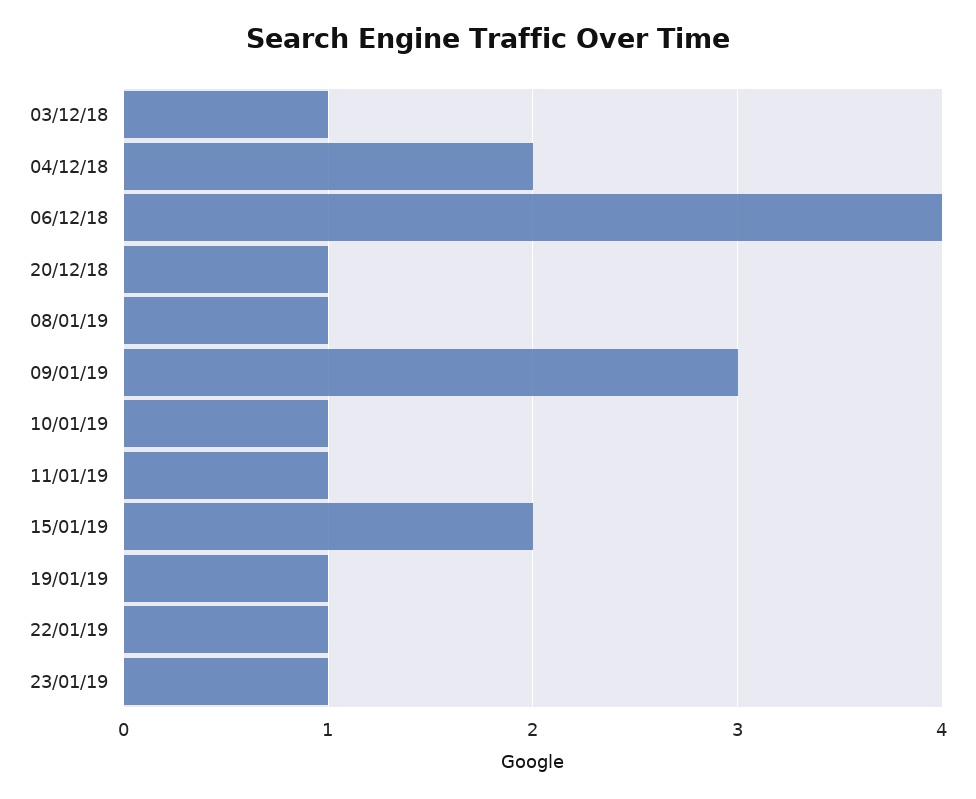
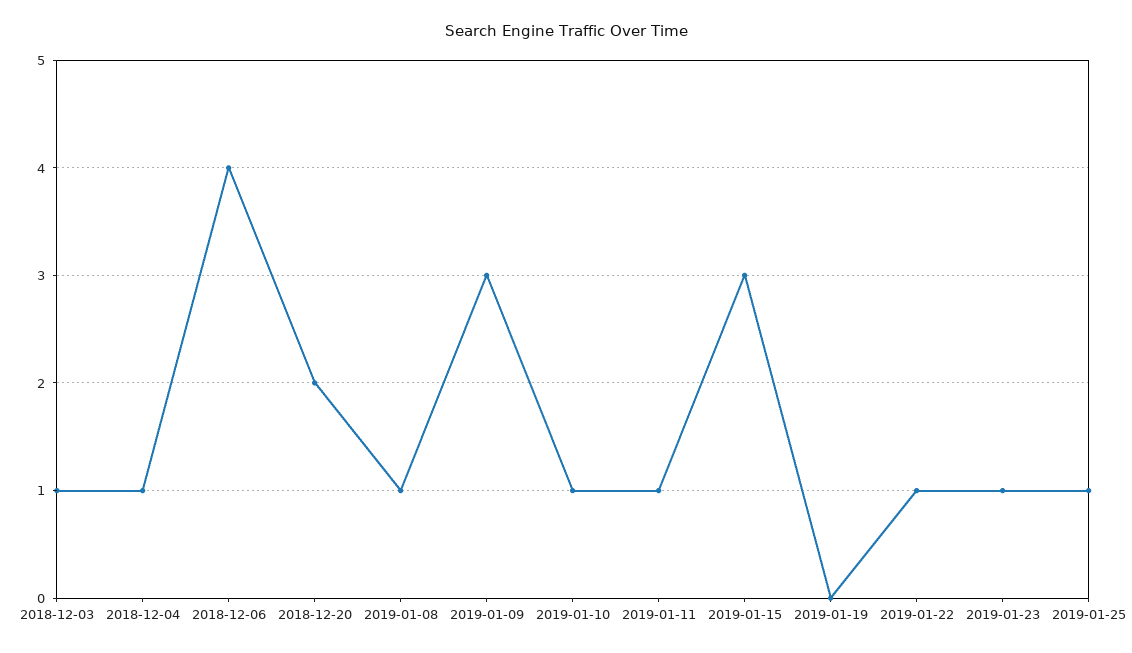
04/12/18: 2 -> 1
20/12/18: 1 -> 2
15/01/19: 2 -> 3
19/01/19: 1 -> 0
2019-01-25: none -> 1

